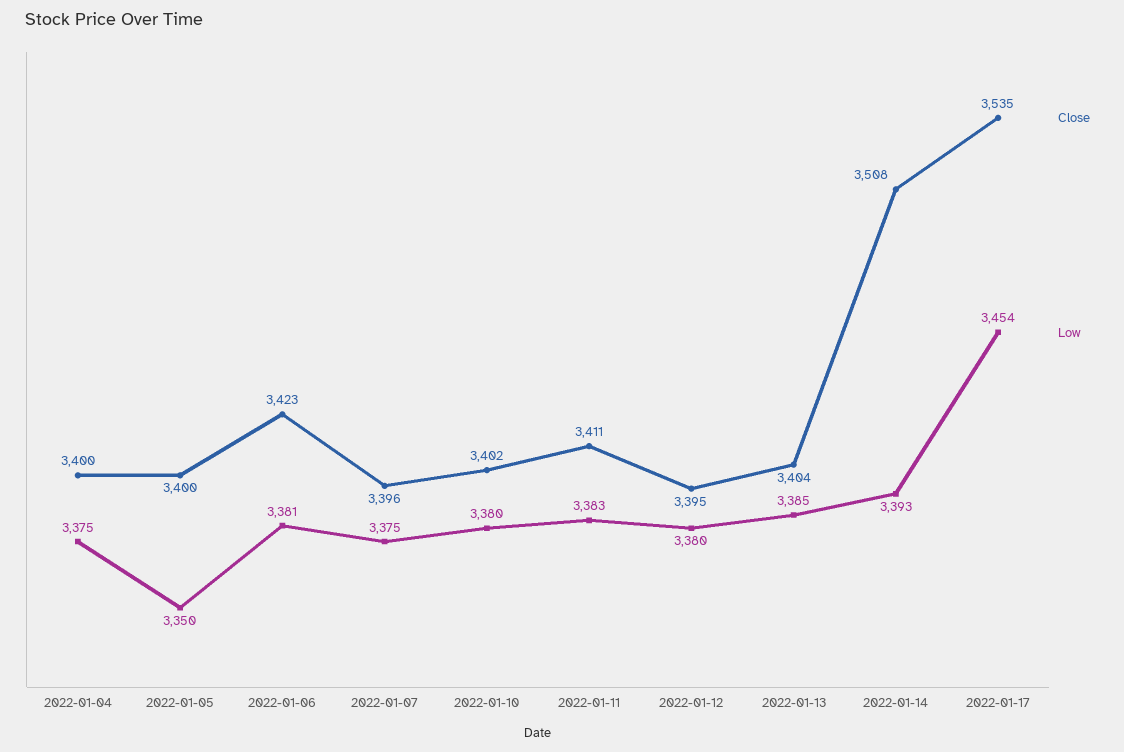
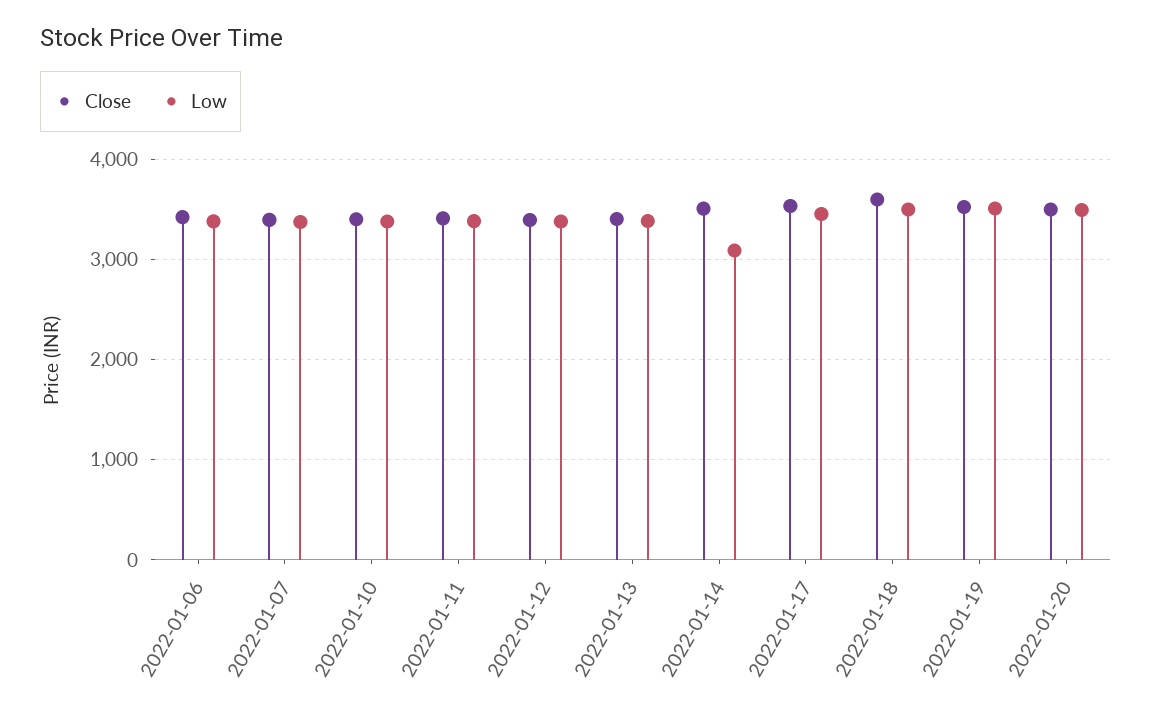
Close, 2022-01-04: 3400 -> none
Low, 2022-01-04: 3375 -> none
Close, 2022-01-05: 3400 -> none
Low, 2022-01-05: 3350 -> none
Low, 2022-01-14: 3393 -> 3100
Close, 2022-01-18: none -> 3600
Low, 2022-01-18: none -> 3500
Close, 2022-01-19: none -> 3500
Low, 2022-01-19: none -> 3500
Close, 2022-01-20: none -> 3500
Low, 2022-01-20: none -> 3500

